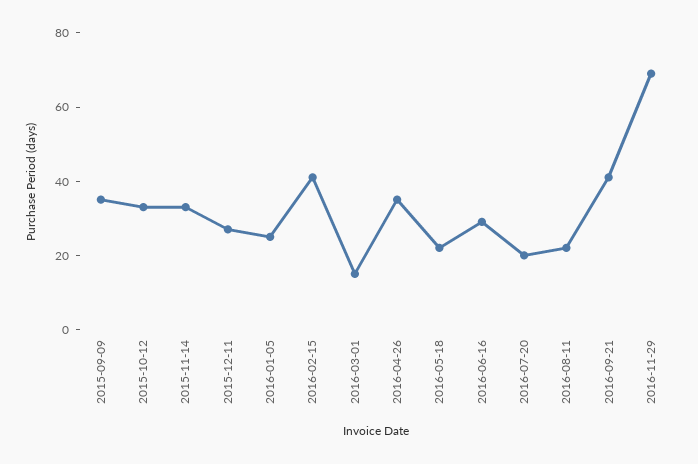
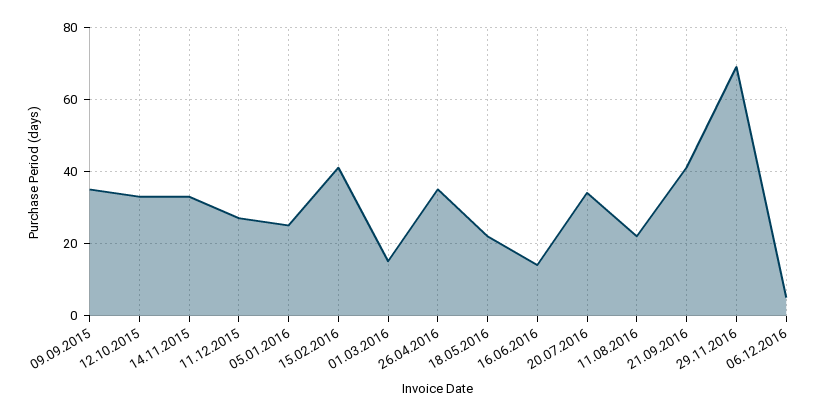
2016-06-16: 30 -> 15
2016-07-20: 20 -> 35
06.12.2016: none -> 5

